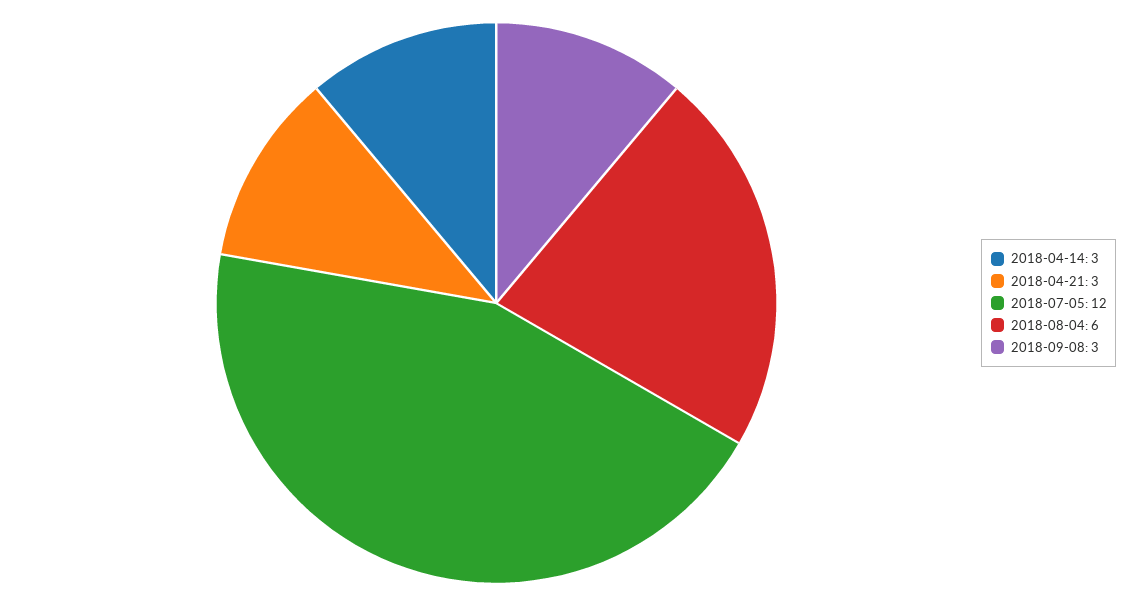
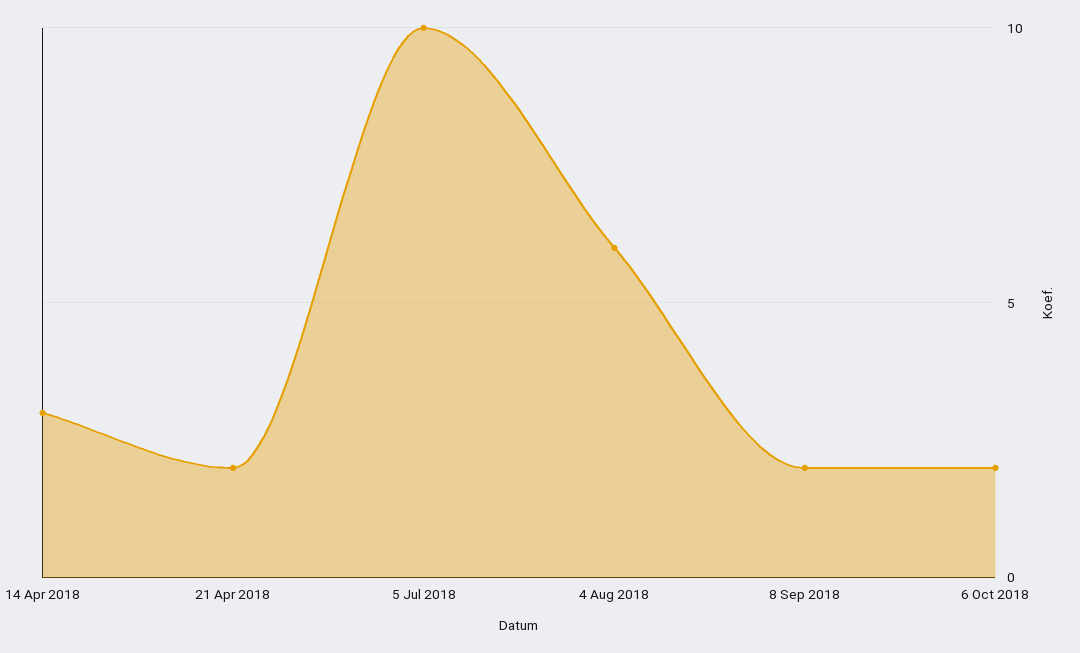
2018-04-21: 3 -> 2
2018-07-05: 12 -> 10
2018-09-08: 3 -> 2
6 Oct 2018: none -> 2

